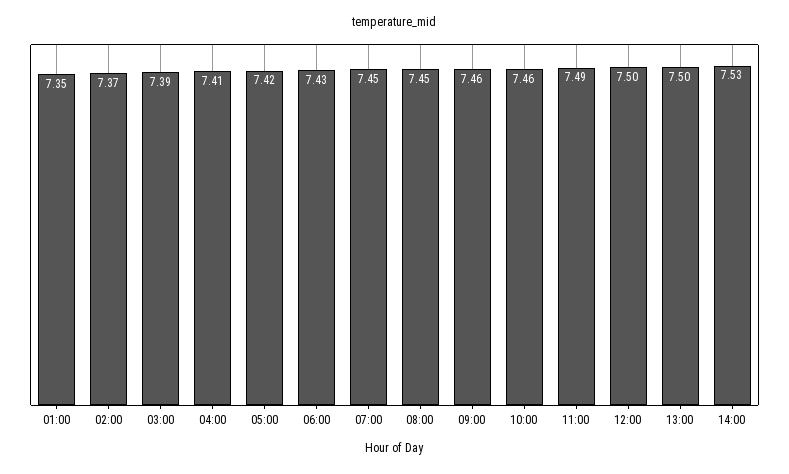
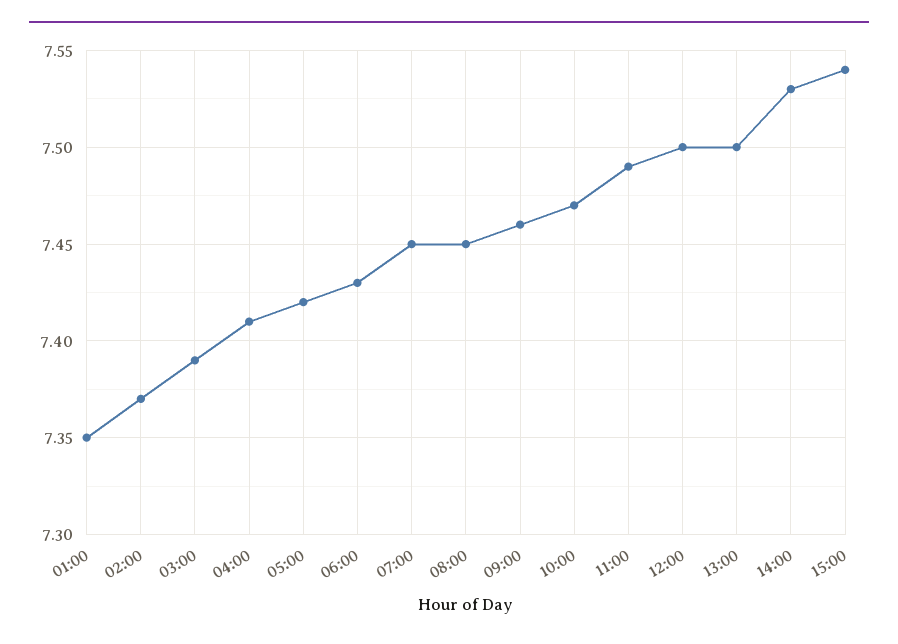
10:00: 7.46 -> 7.47
15:00: none -> 7.54

